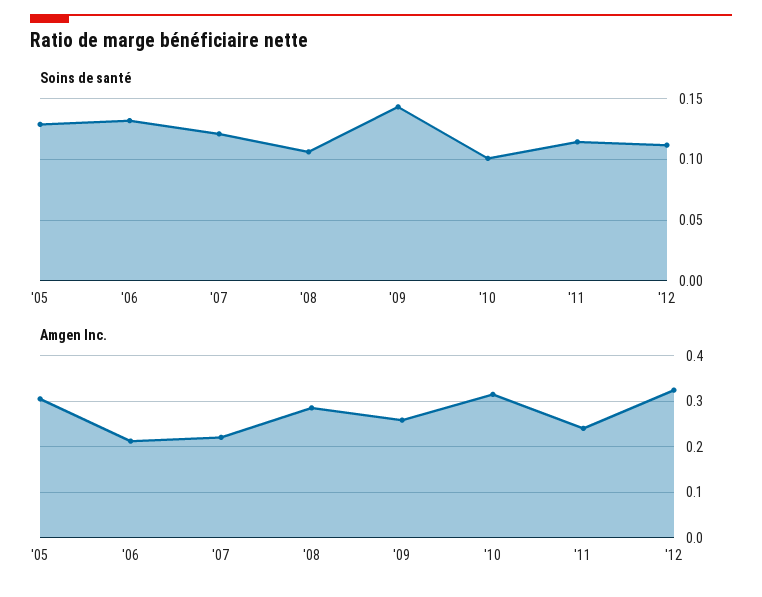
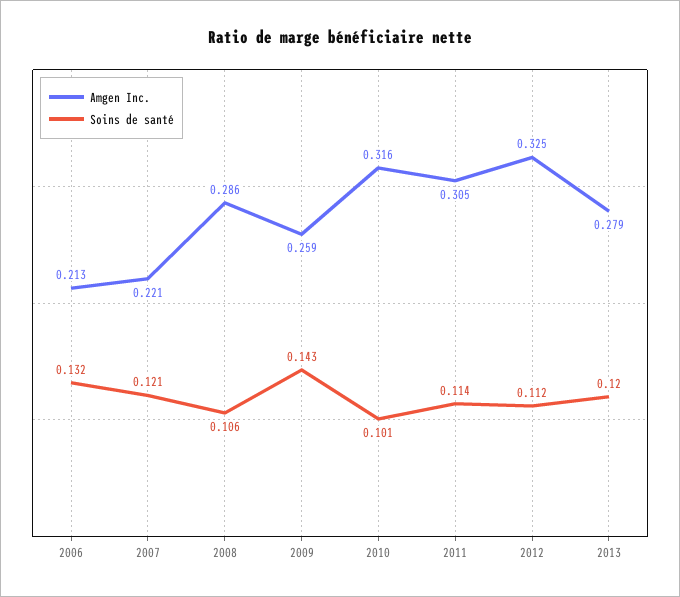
Soins de santé, '05: 0.13 -> none
Amgen Inc., '05: 0.3 -> none
Amgen Inc., '11: 0.24 -> 0.305
Amgen Inc., 2013: none -> 0.279
Soins de santé, 2013: none -> 0.12

